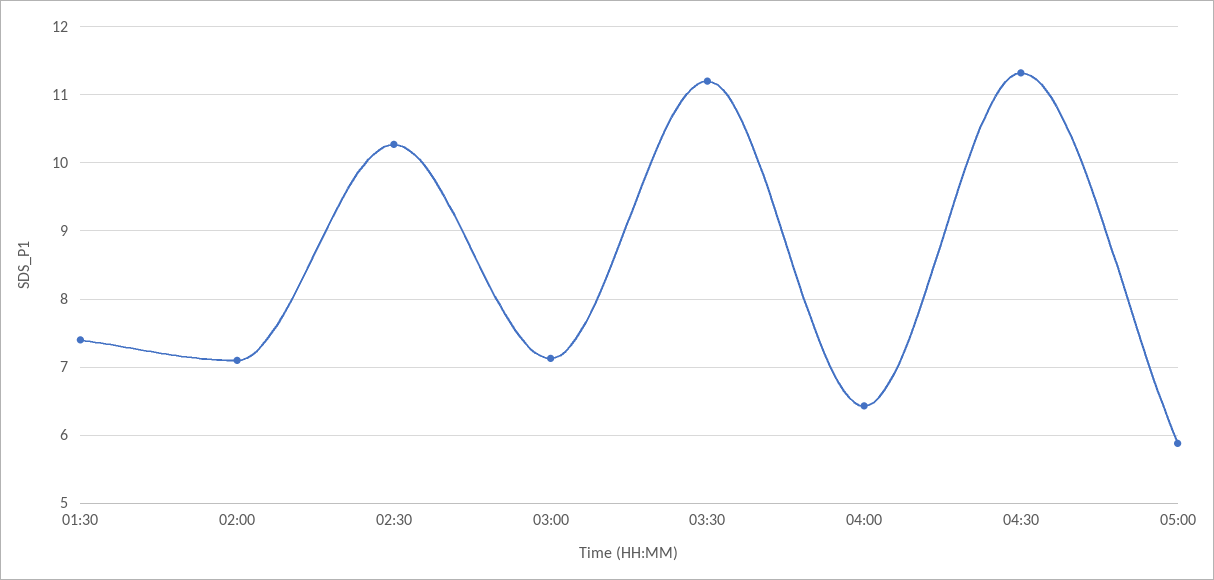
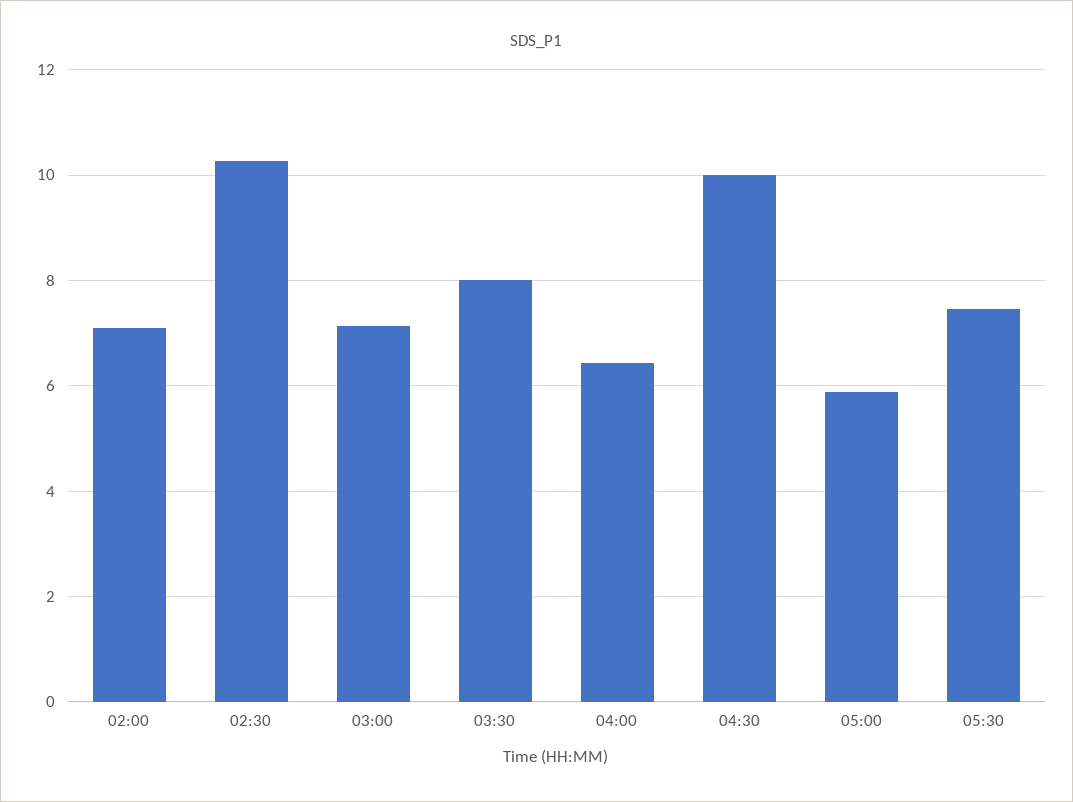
01:30: 7.4 -> none
03:30: 11.2 -> 8
04:30: 11.3 -> 10
05:30: none -> 7.4

